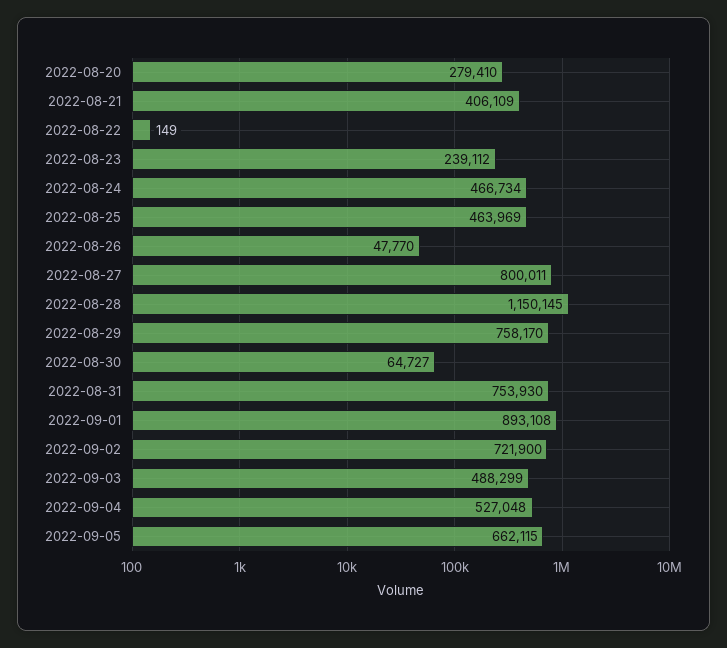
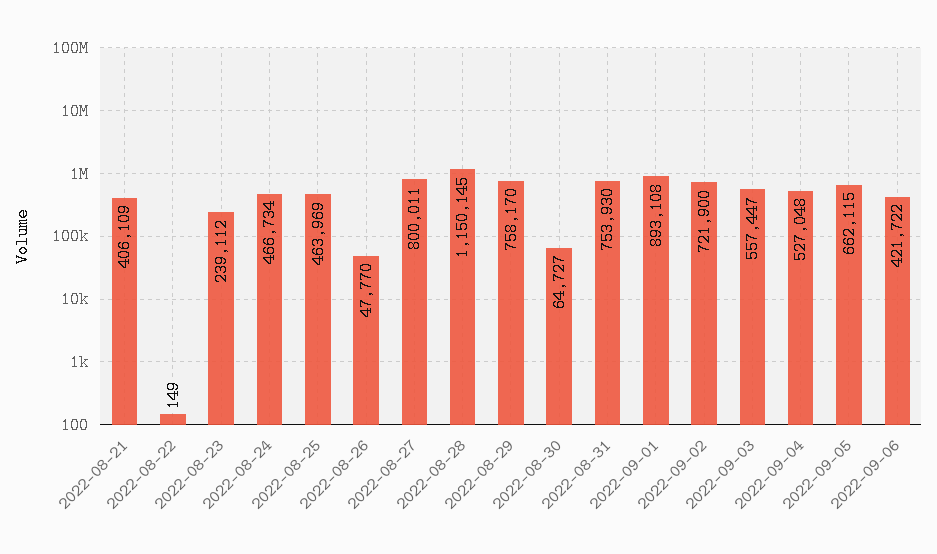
2022-08-20: 279410 -> none
2022-09-03: 488299 -> 557447
2022-09-06: none -> 421722

